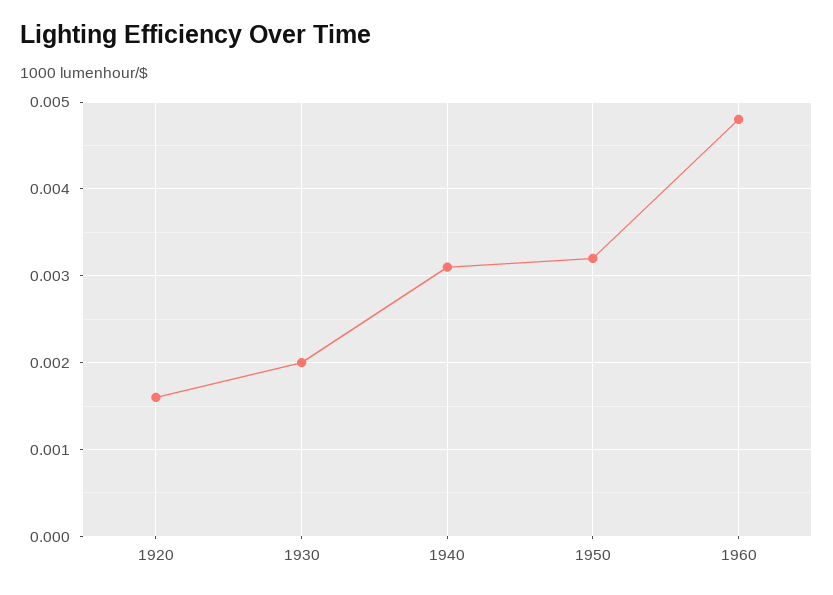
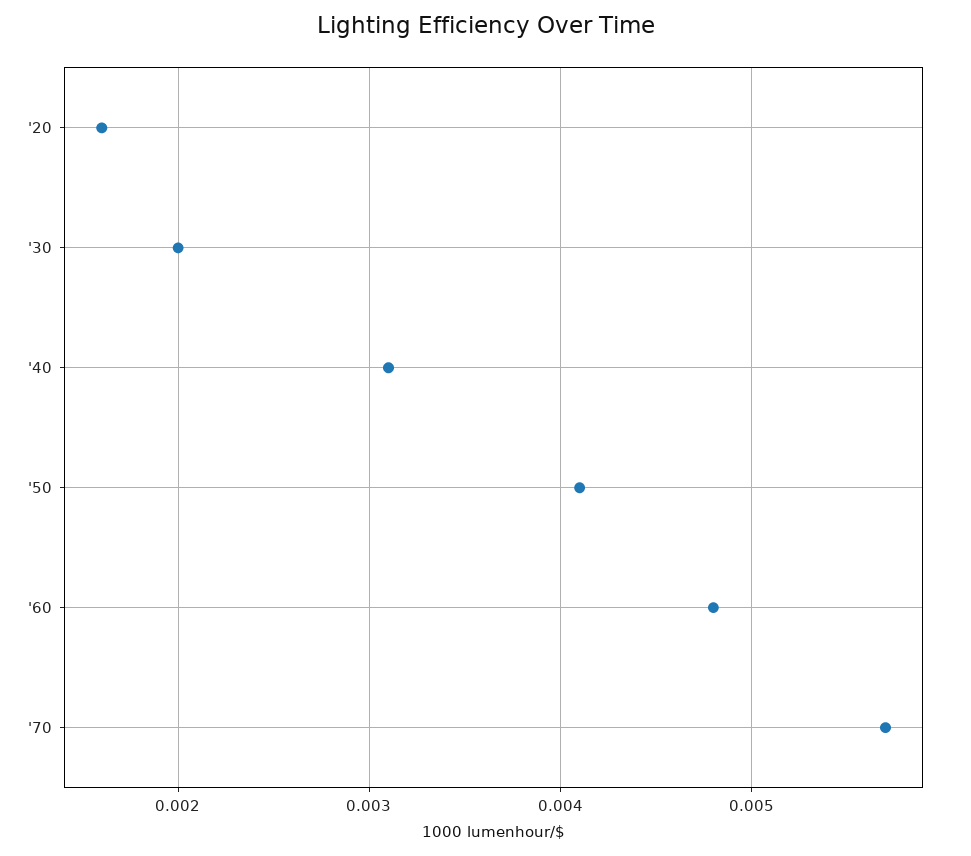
1950: 0.0032 -> 0.0041
'70: none -> 0.0057

